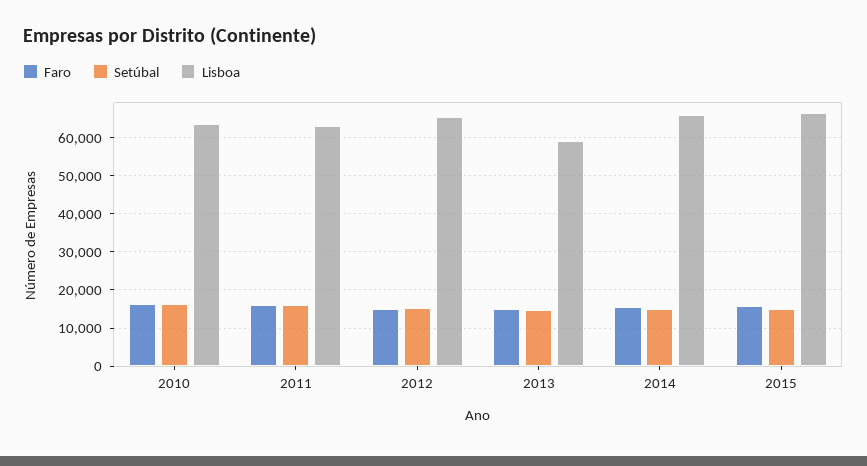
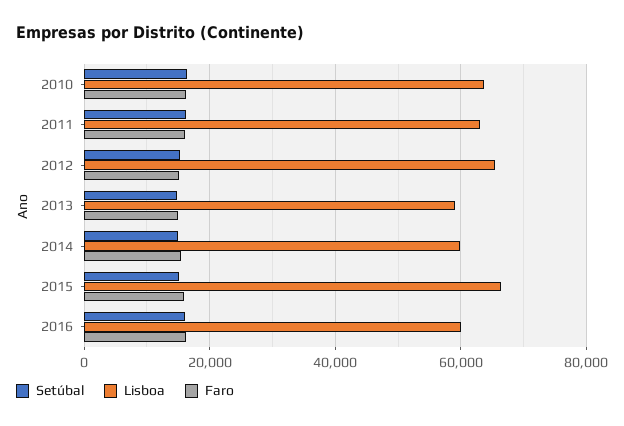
Lisboa, 2014: 66000 -> 60000
Setúbal, 2016: none -> 16000
Lisboa, 2016: none -> 60000
Faro, 2016: none -> 16000

